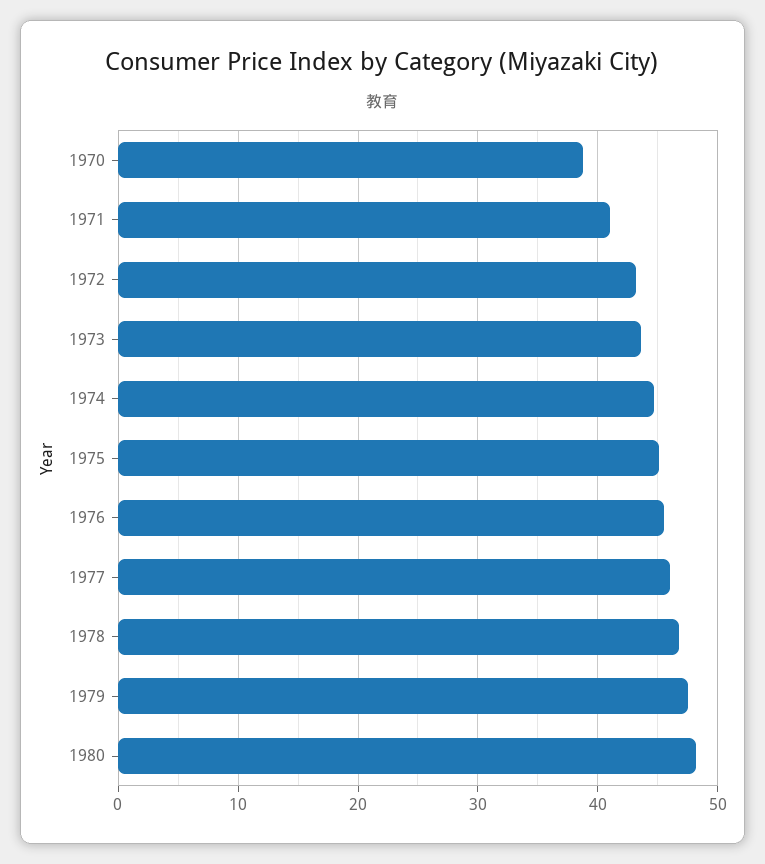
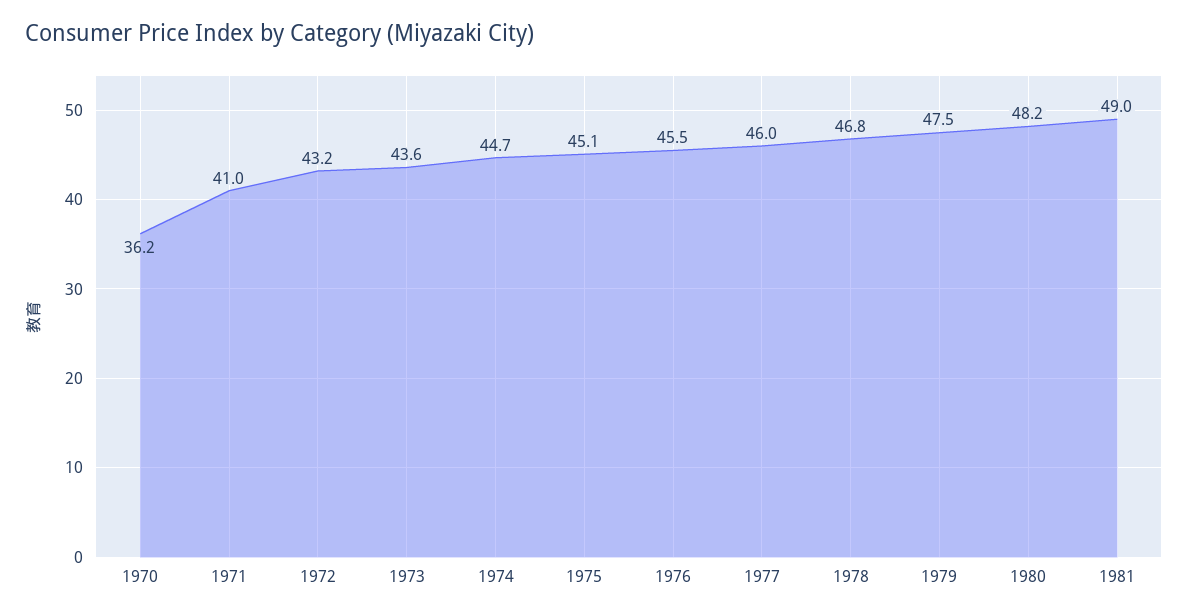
1970: 39 -> 36.2
1981: none -> 49

